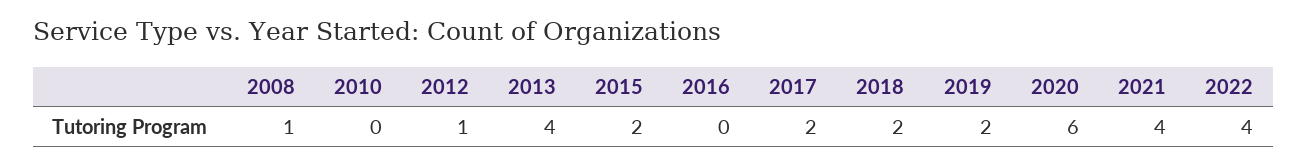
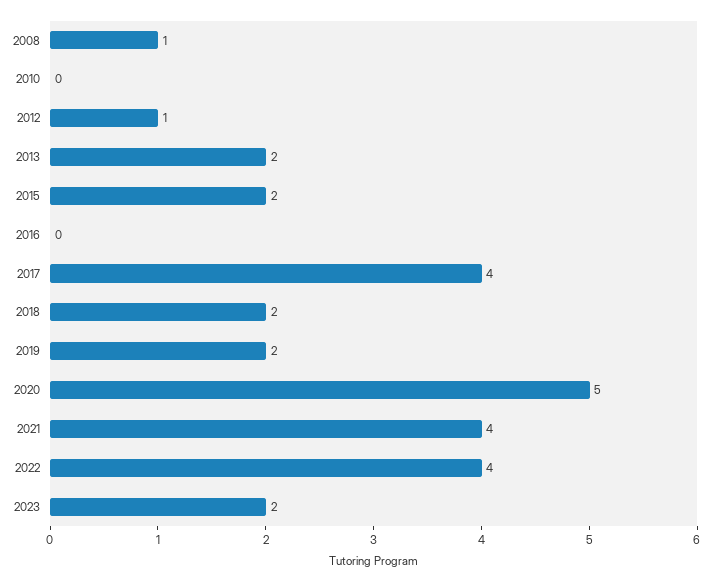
2013: 4 -> 2
2017: 2 -> 4
2020: 6 -> 5
2023: none -> 2

